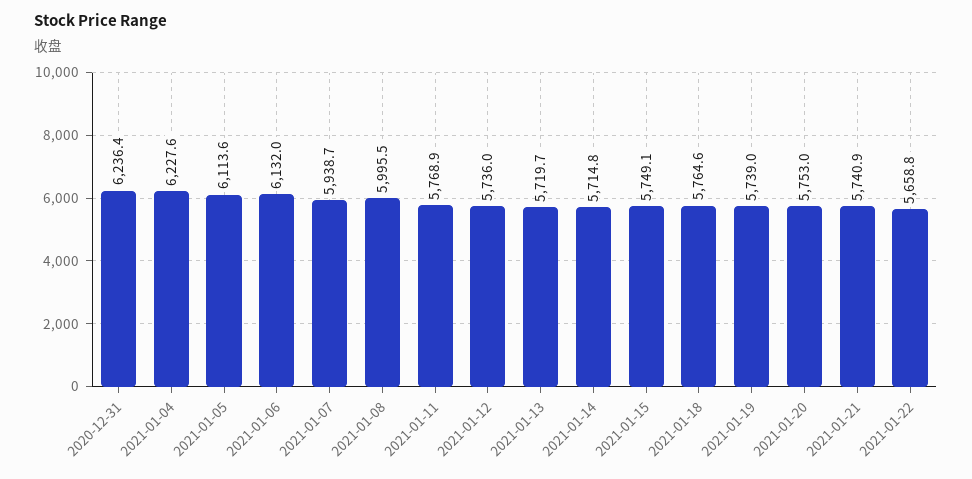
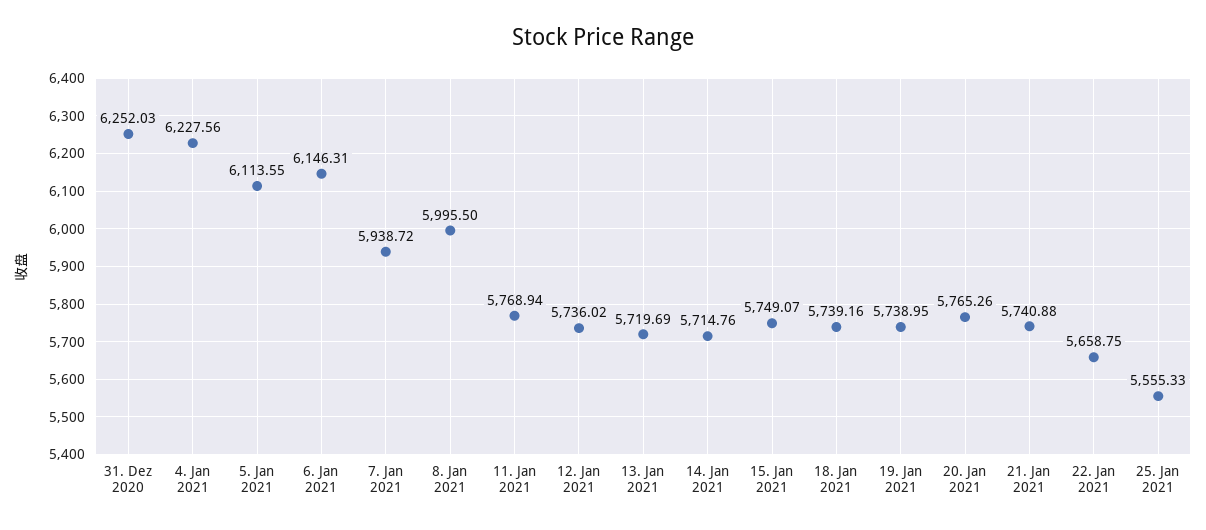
2020-12-31: 6236.4 -> 6252.03
2021-01-06: 6132 -> 6146.31
2021-01-18: 5764.6 -> 5739.16
2021-01-20: 5753 -> 5765.26
25. Jan 2021: none -> 5555.33

